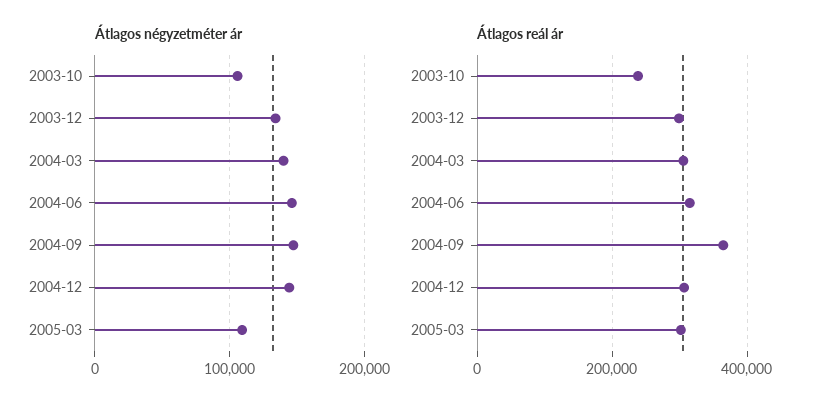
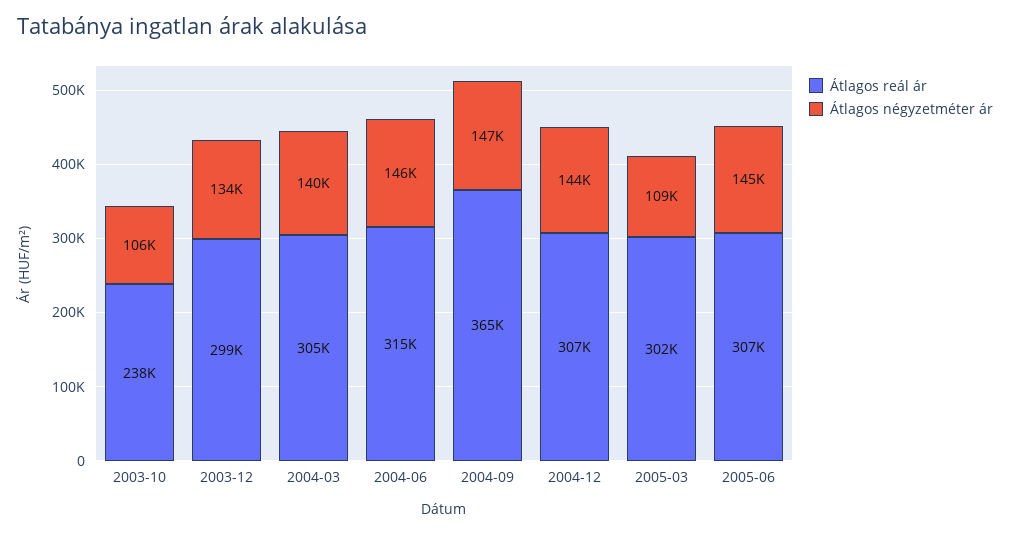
Átlagos reál ár, 2005-06: none -> 307000
Átlagos négyzetméter ár, 2005-06: none -> 145000

